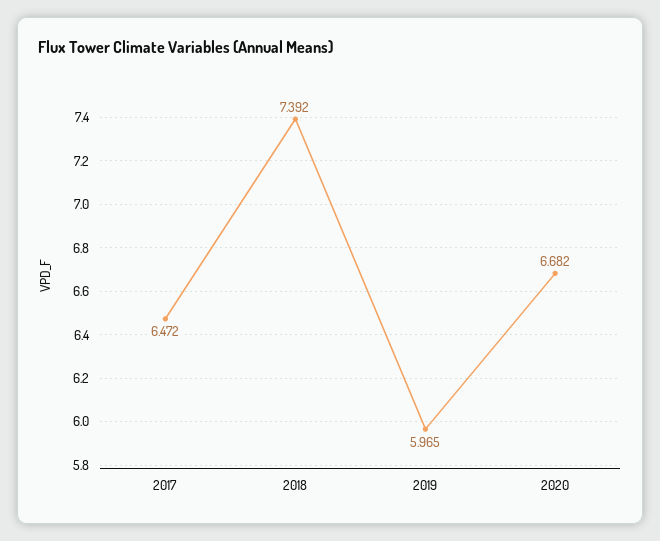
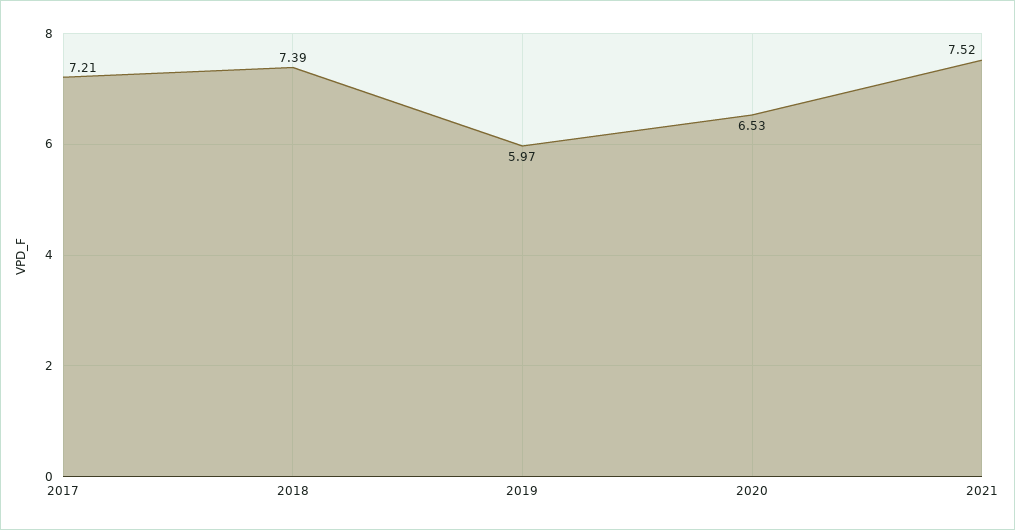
2017: 6.472 -> 7.21
2020: 6.682 -> 6.53
2021: none -> 7.52

